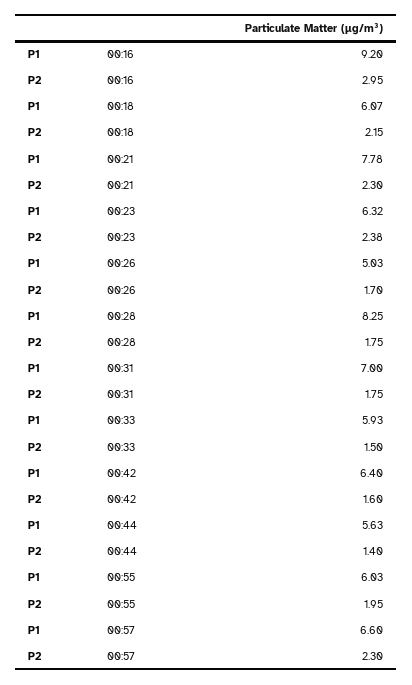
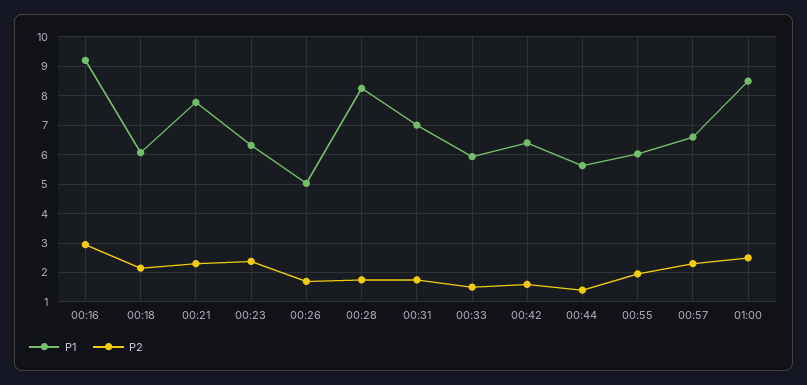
P1, 01:00: none -> 8.5
P2, 01:00: none -> 2.5

